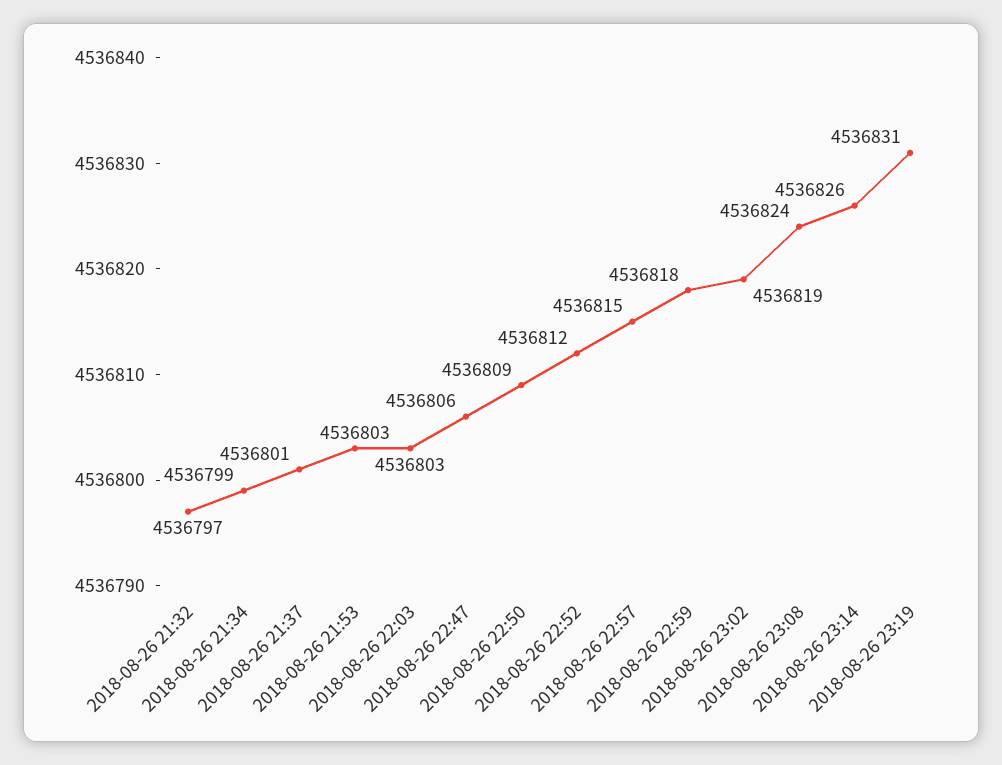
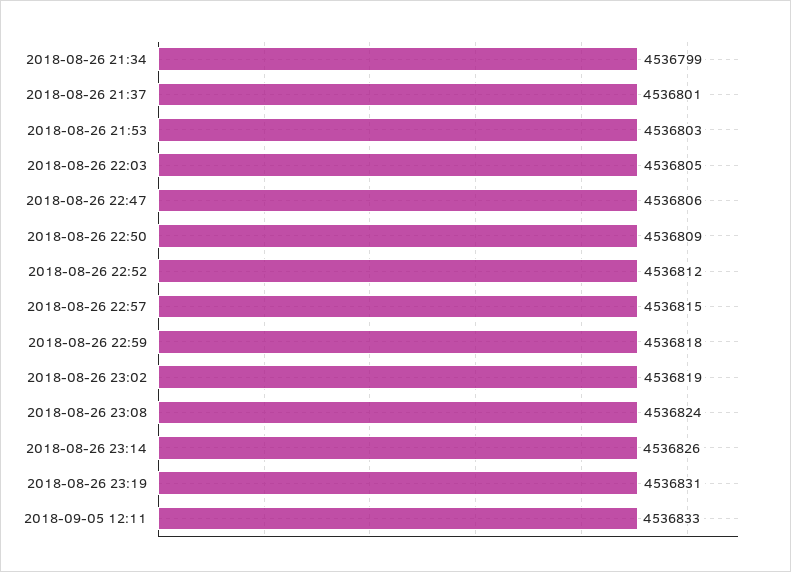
2018-08-26 21:32: 4536797 -> none
2018-08-26 22:03: 4536803 -> 4536805
2018-09-05 12:11: none -> 4536833

